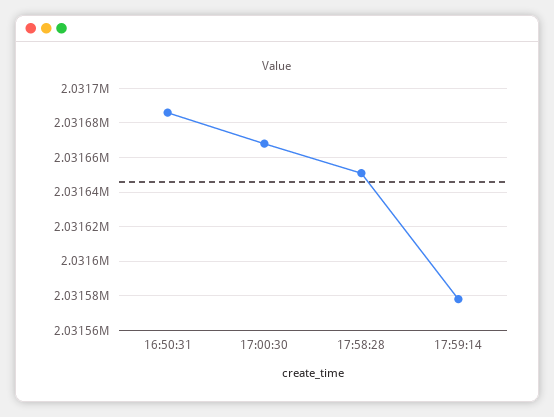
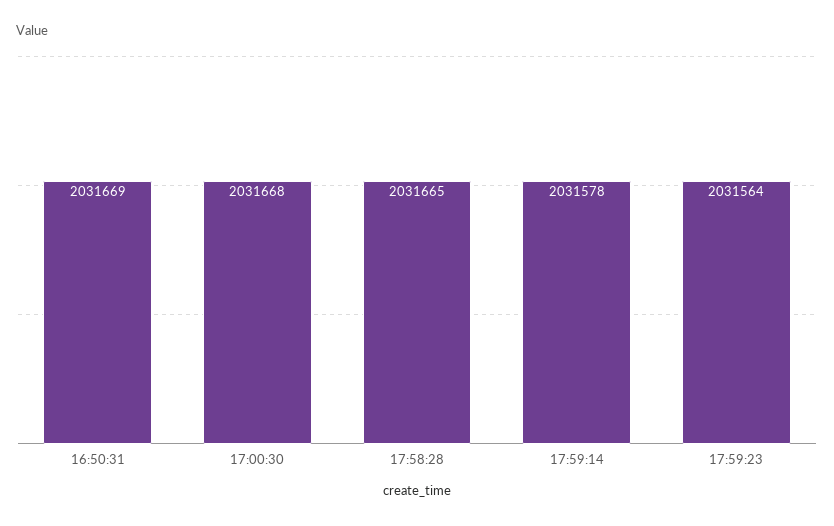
16:50:31: 2031685 -> 2031669
17:58:28: 2031650 -> 2031665
17:59:23: none -> 2031564

